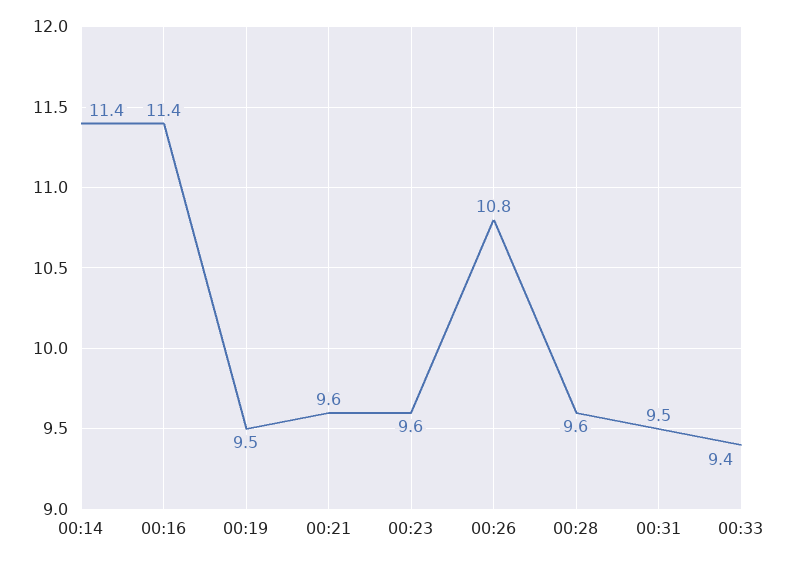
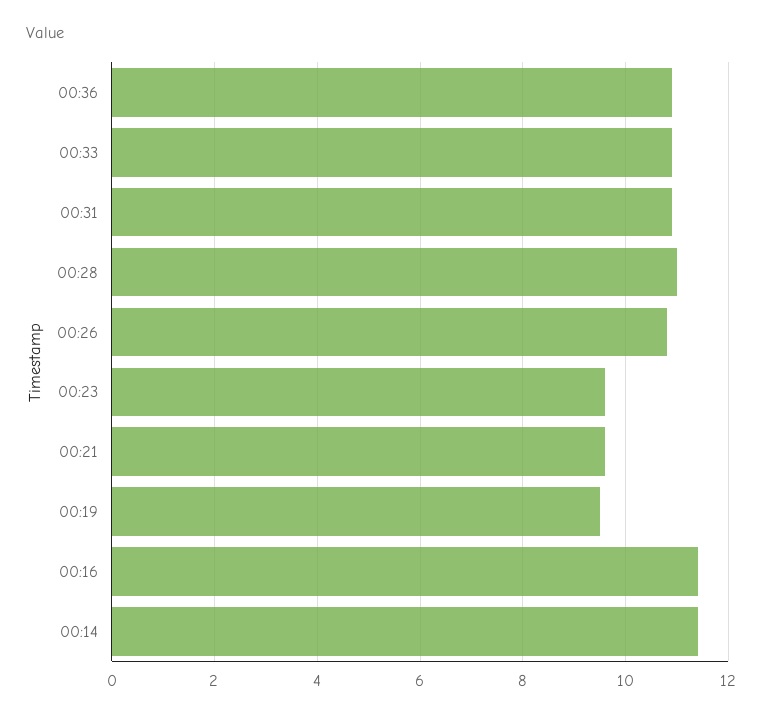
00:28: 9.6 -> 11
00:31: 9.5 -> 11
00:33: 9.4 -> 11
00:36: none -> 11

